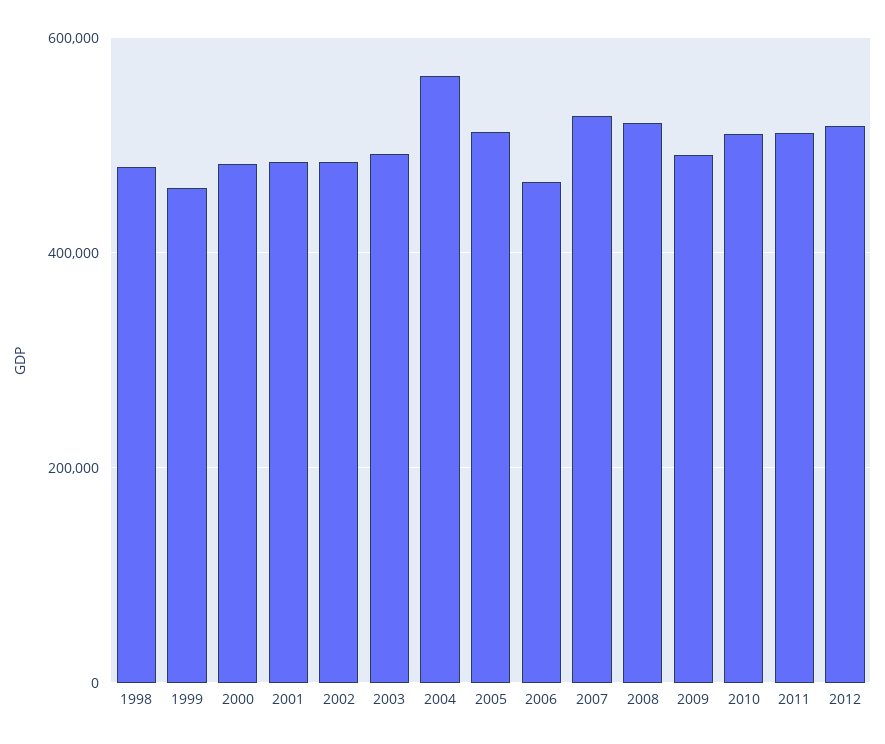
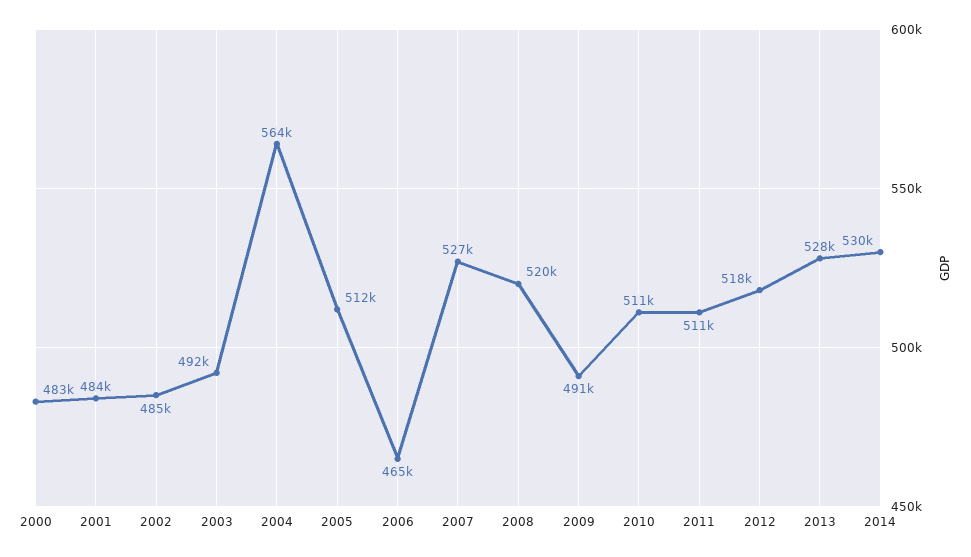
1998: 480000 -> none
1999: 460000 -> none
2013: none -> 528000
2014: none -> 530000

